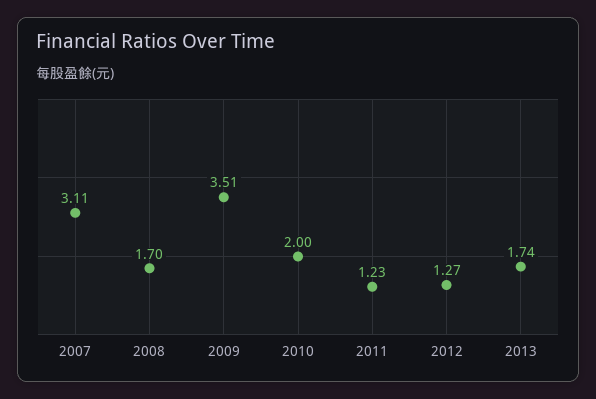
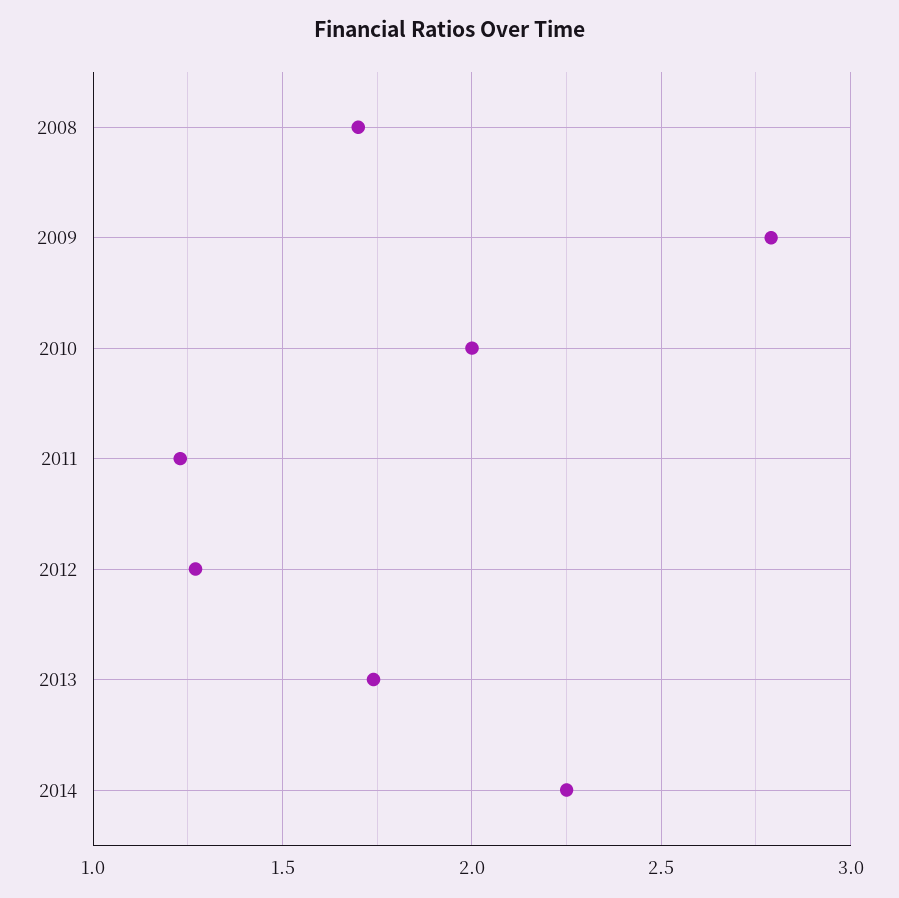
2007: 3.11 -> none
2009: 3.51 -> 2.8
2014: none -> 2.25

